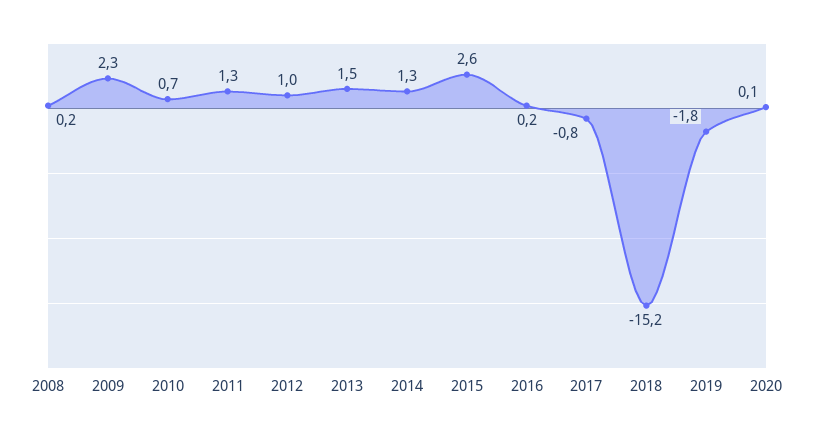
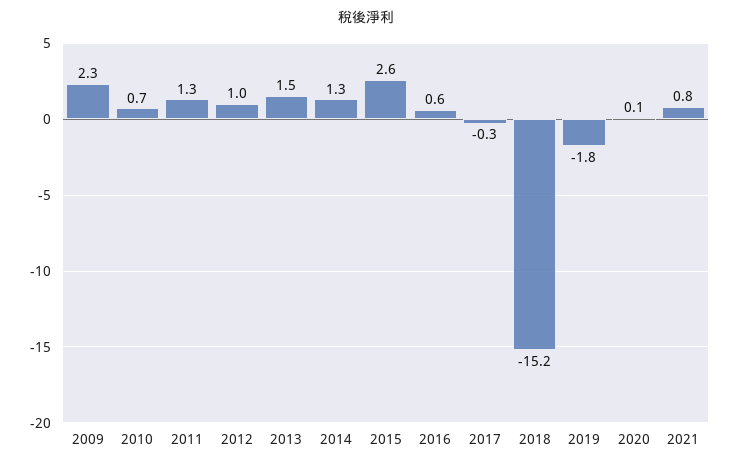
2008: 0.2 -> none
2016: 0.2 -> 0.6
2017: -0.8 -> -0.3
2021: none -> 0.8

